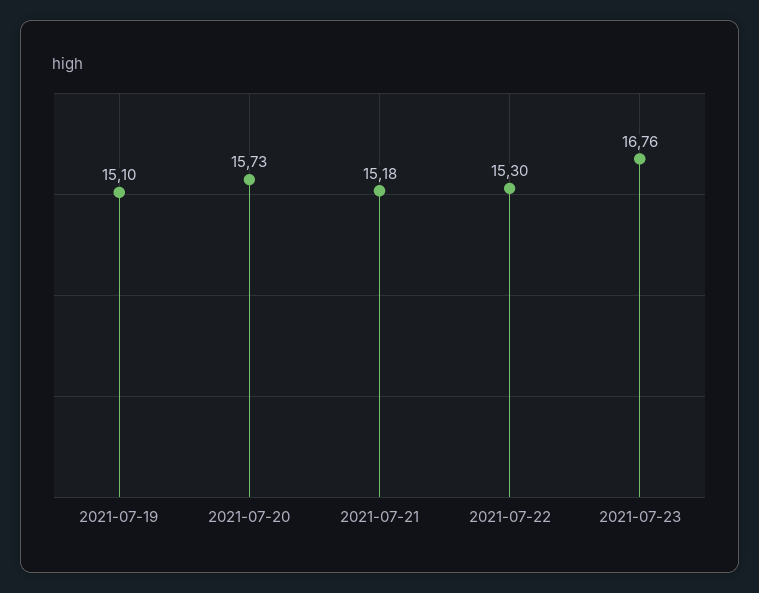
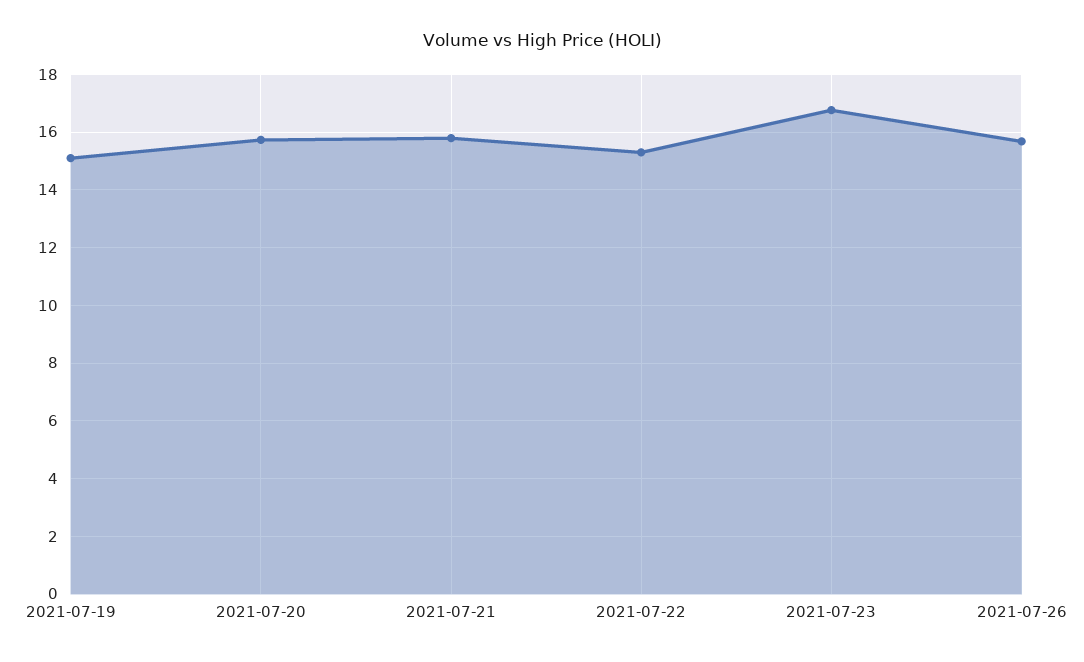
2021-07-21: 15.18 -> 15.75
2021-07-26: none -> 15.75

